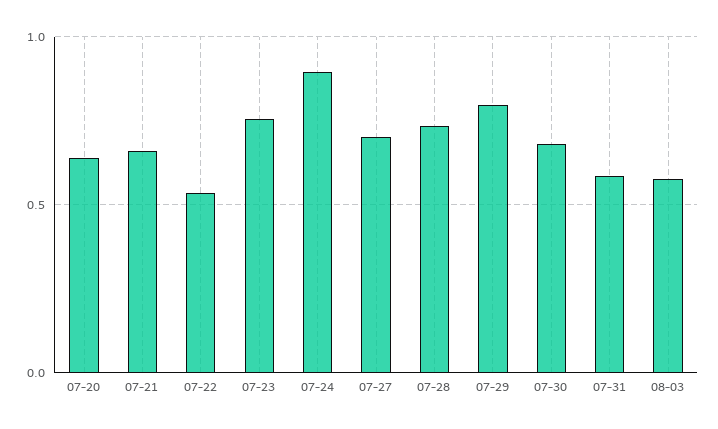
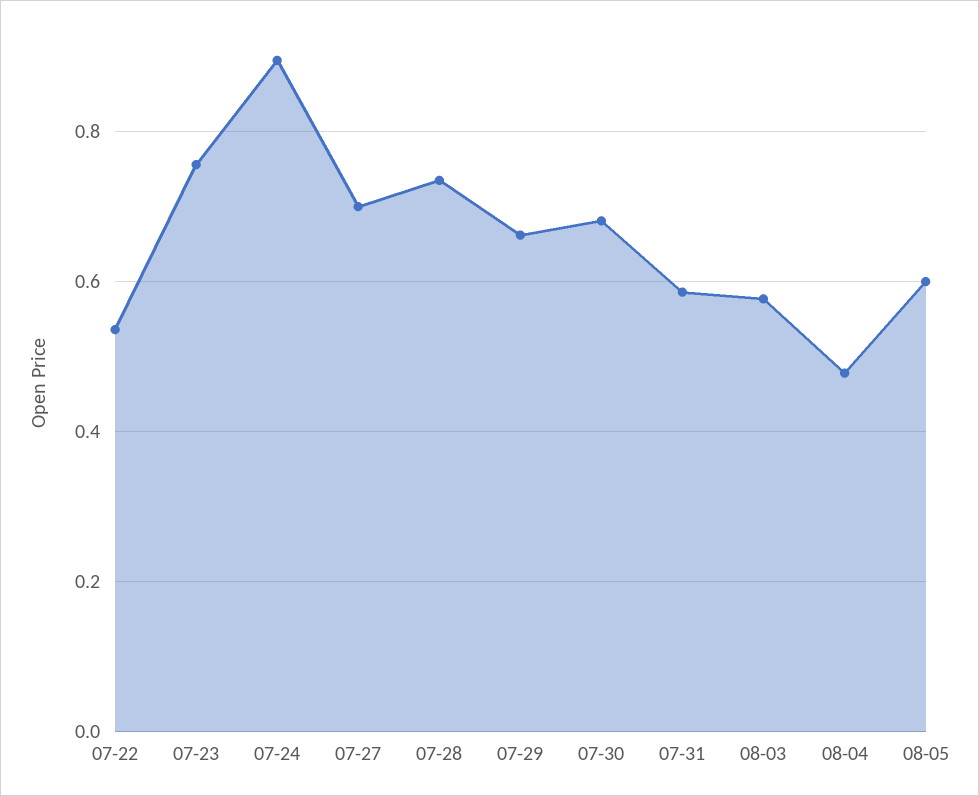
07-20: 0.65 -> none
07-21: 0.65 -> none
07-29: 0.8 -> 0.66
08-04: none -> 0.48
08-05: none -> 0.6

